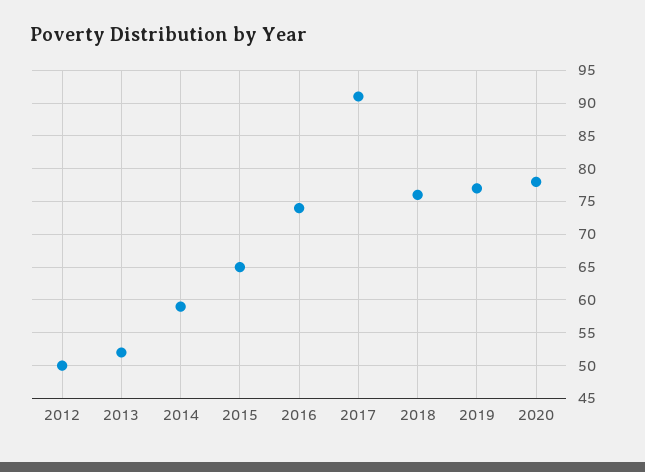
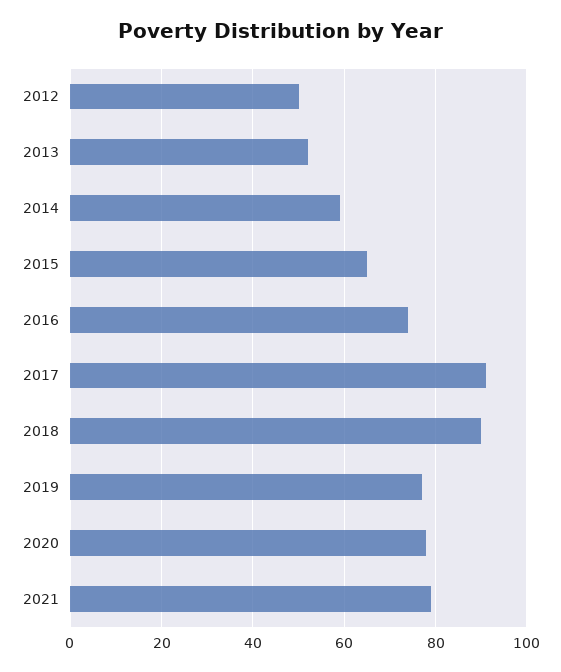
2018: 76 -> 90
2021: none -> 80

